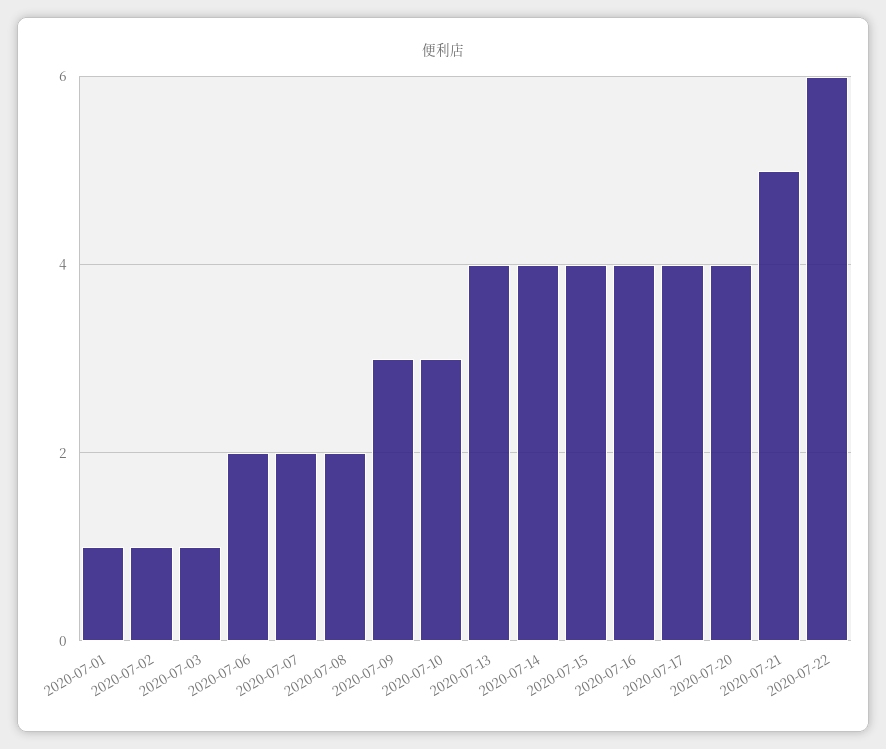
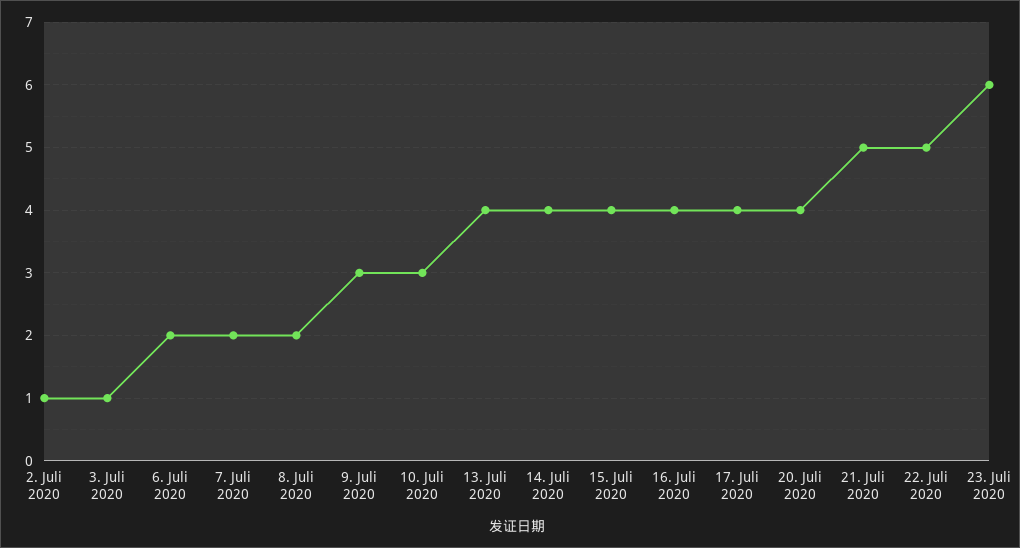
2020-07-01: 1 -> none
2020-07-22: 6 -> 5
23. Juli 2020: none -> 6

